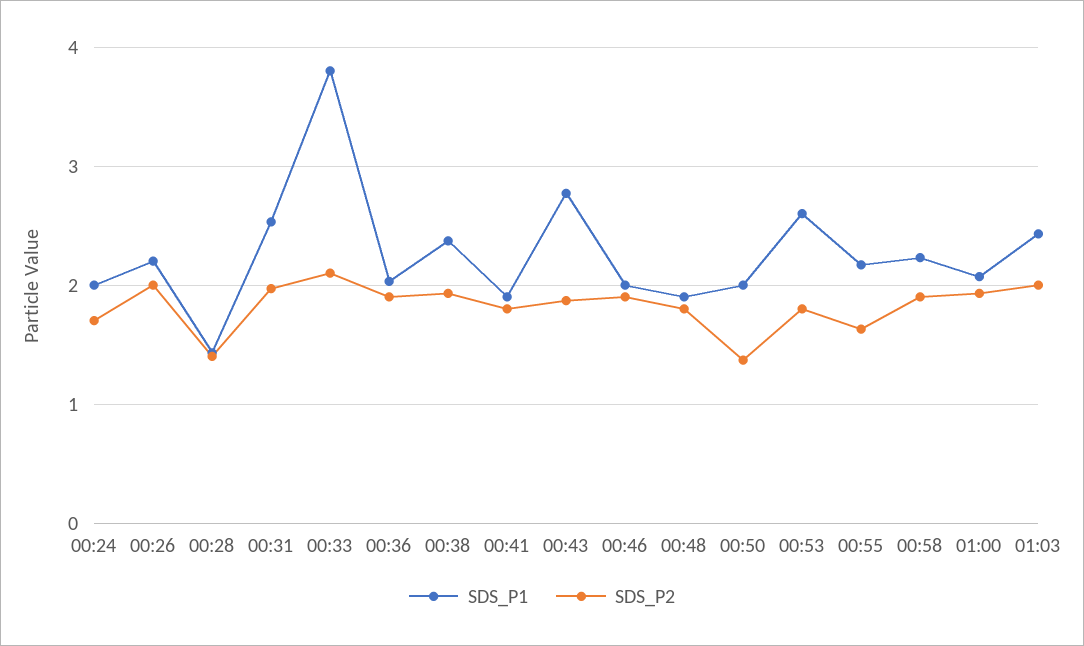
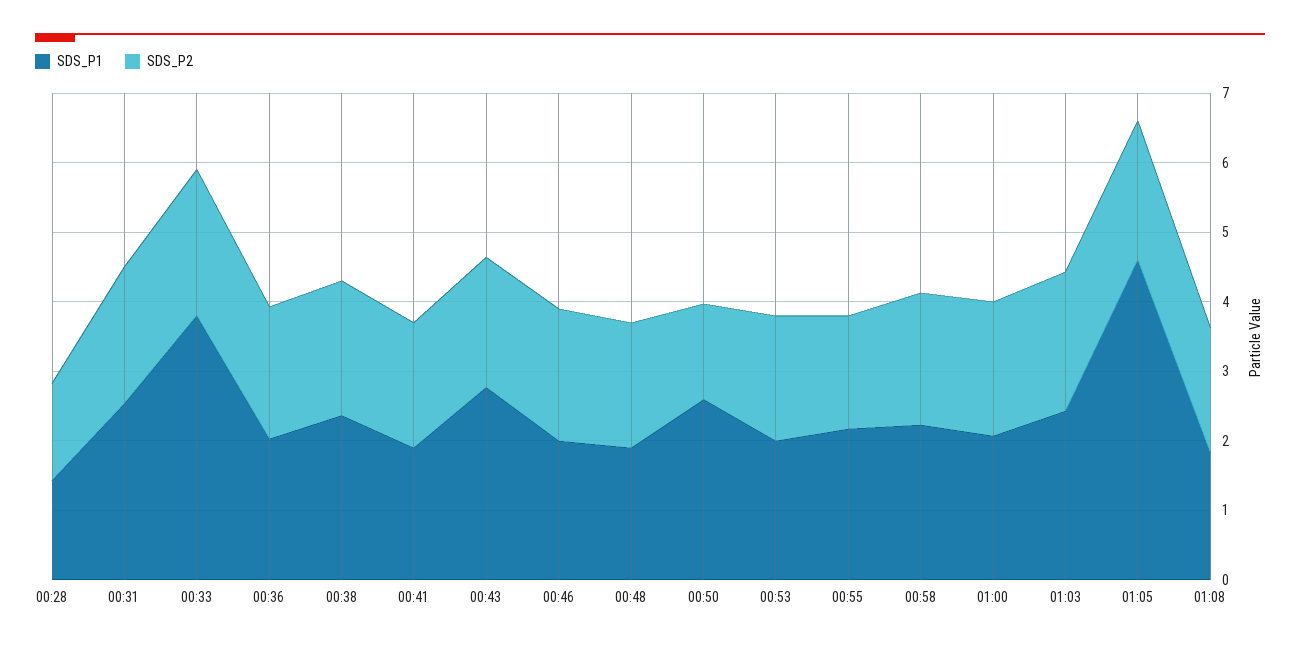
SDS_P1, 00:24: 2 -> none
SDS_P2, 00:24: 1.7 -> none
SDS_P1, 00:26: 2.2 -> none
SDS_P2, 00:26: 2 -> none
SDS_P1, 00:50: 2 -> 2.6
SDS_P1, 00:53: 2.6 -> 2
SDS_P1, 01:05: none -> 4.6
SDS_P2, 01:05: none -> 2
SDS_P1, 01:08: none -> 1.8
SDS_P2, 01:08: none -> 1.8

